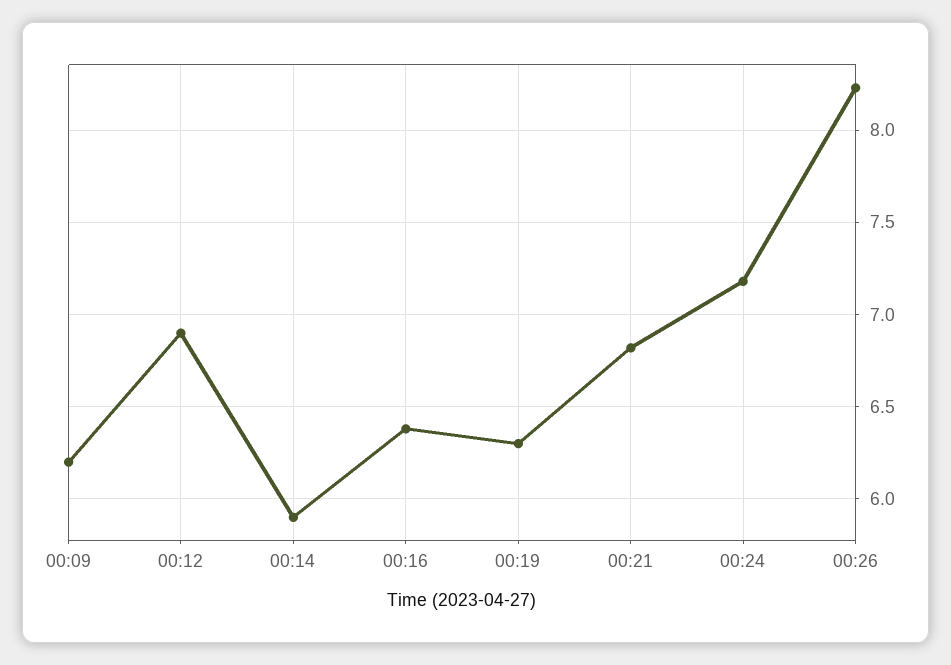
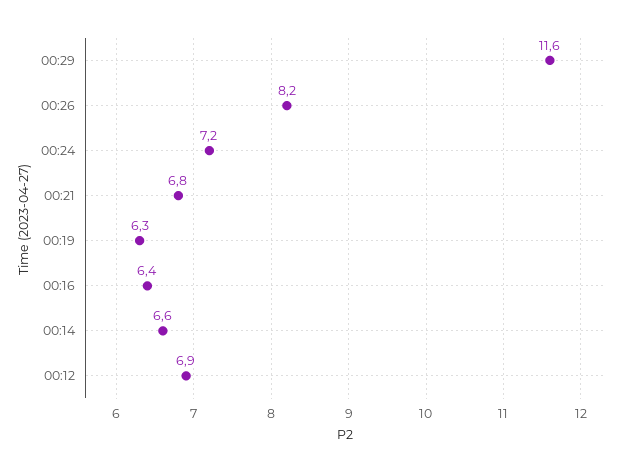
00:09: 6.2 -> none
00:14: 5.9 -> 6.6
00:29: none -> 11.6

